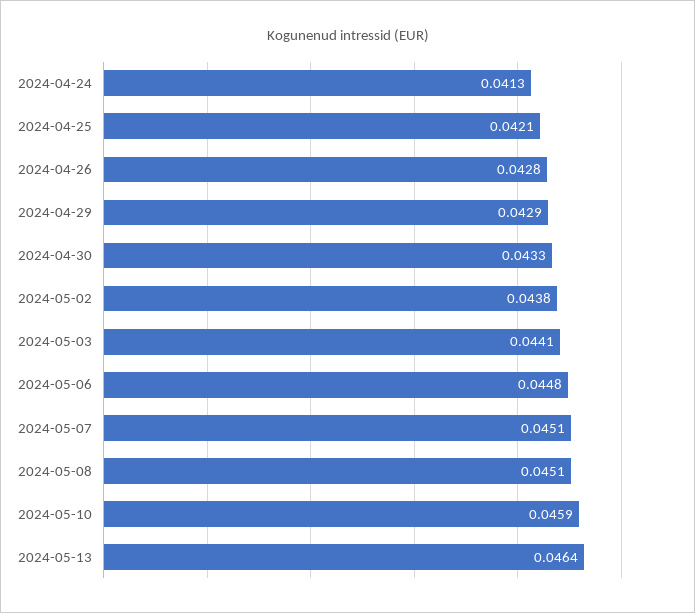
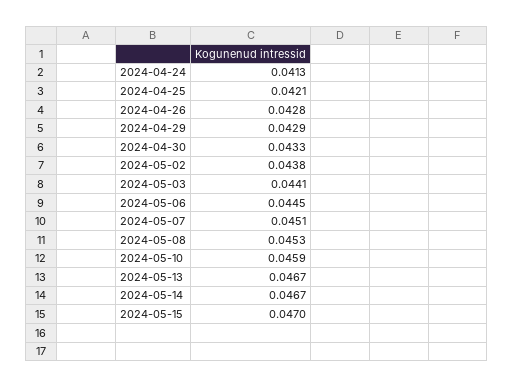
2024-05-06: 0.0448 -> 0.0445
2024-05-08: 0.0451 -> 0.0453
2024-05-13: 0.0464 -> 0.0467
2024-05-14: none -> 0.0467
2024-05-15: none -> 0.047

